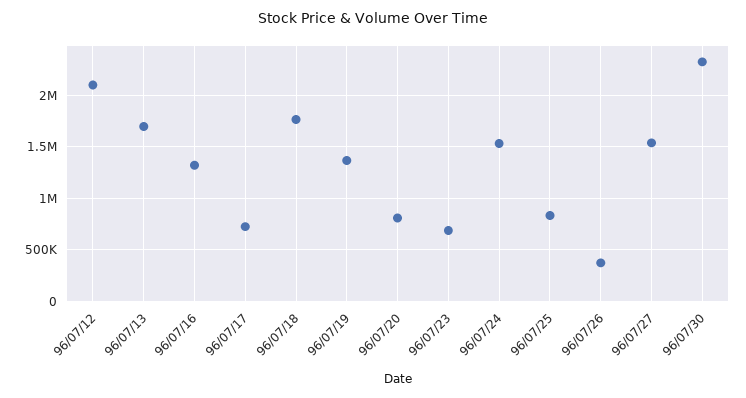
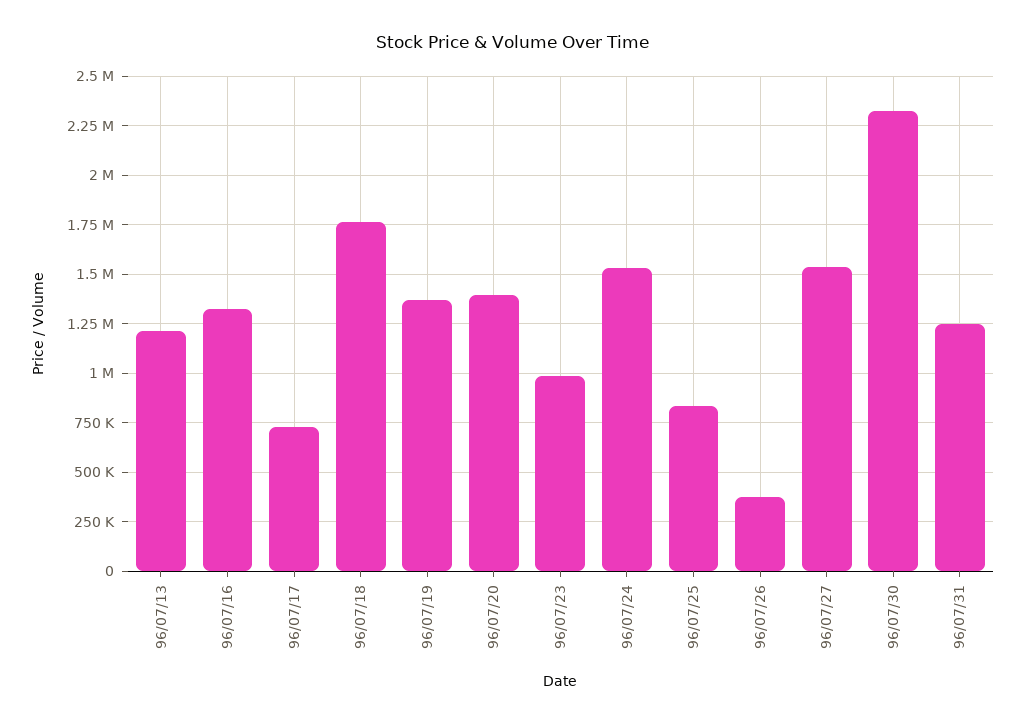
96/07/12: 2100000 -> none
96/07/13: 1700000 -> 1200000
96/07/20: 800000 -> 1400000
96/07/23: 700000 -> 1000000
96/07/31: none -> 1250000

